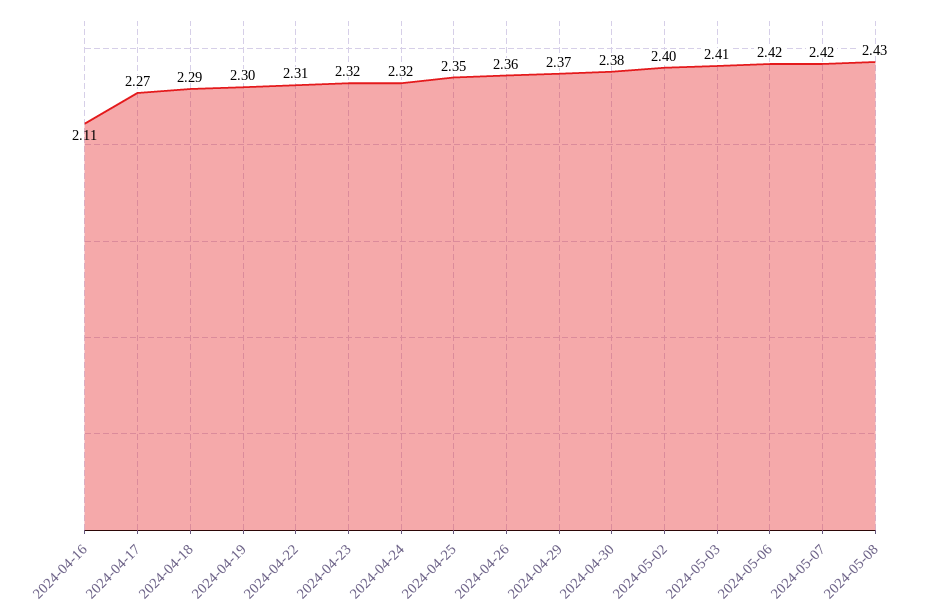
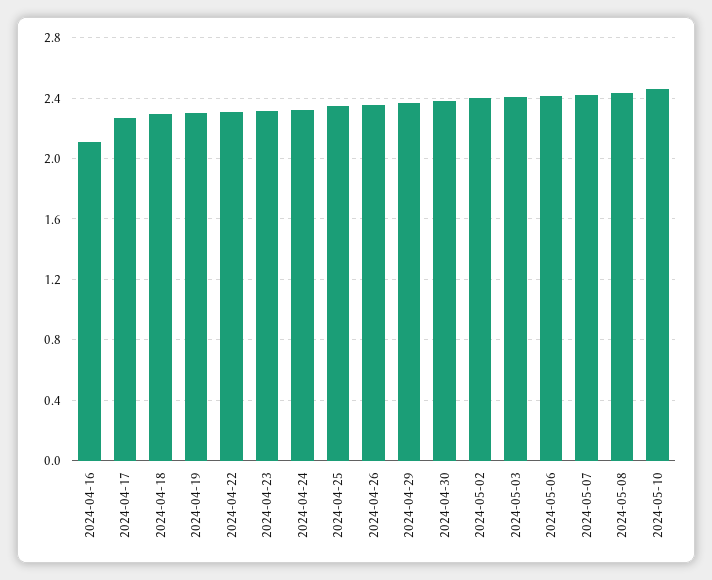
2024-05-10: none -> 2.45

